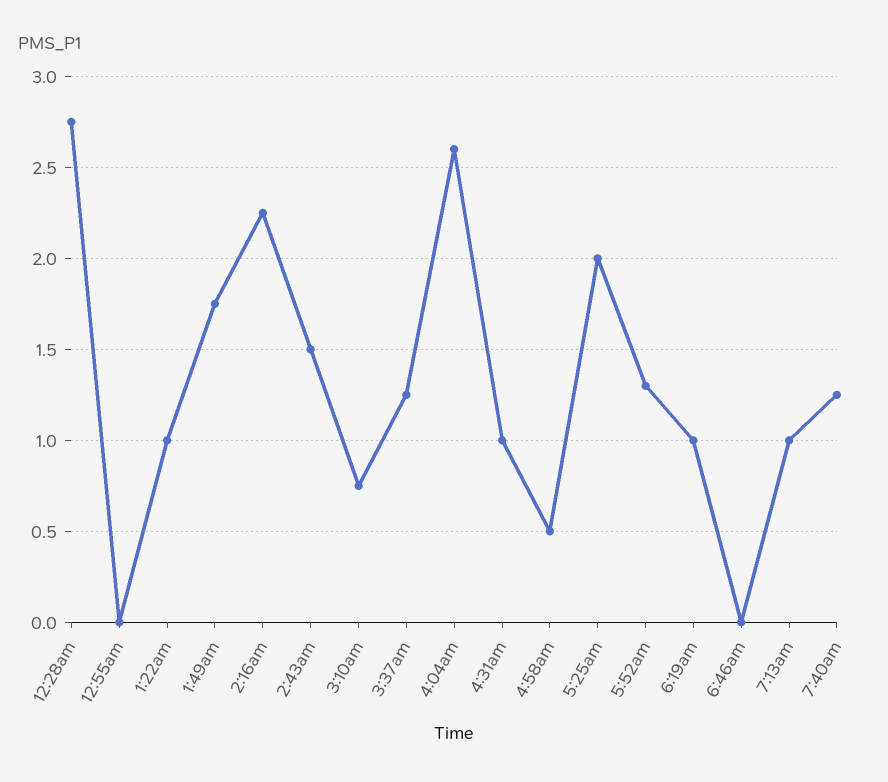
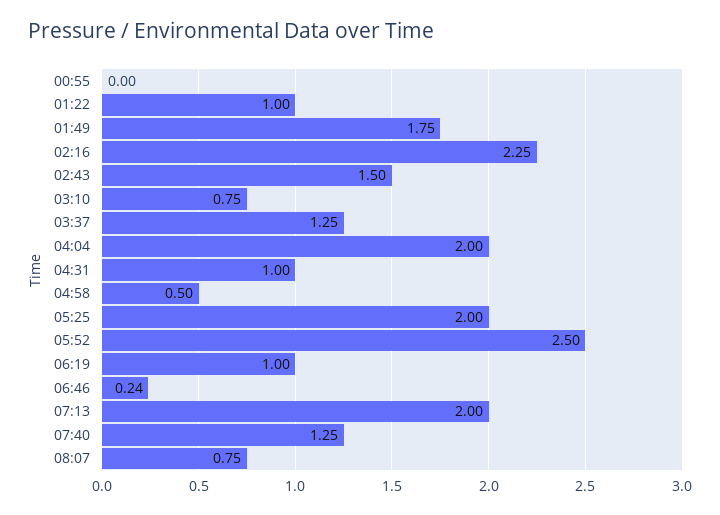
12:28am: 2.75 -> none
4:04am: 2.6 -> 2
5:52am: 1.3 -> 2.5
6:46am: 0 -> 0.24
7:13am: 1 -> 2
08:07: none -> 0.75

